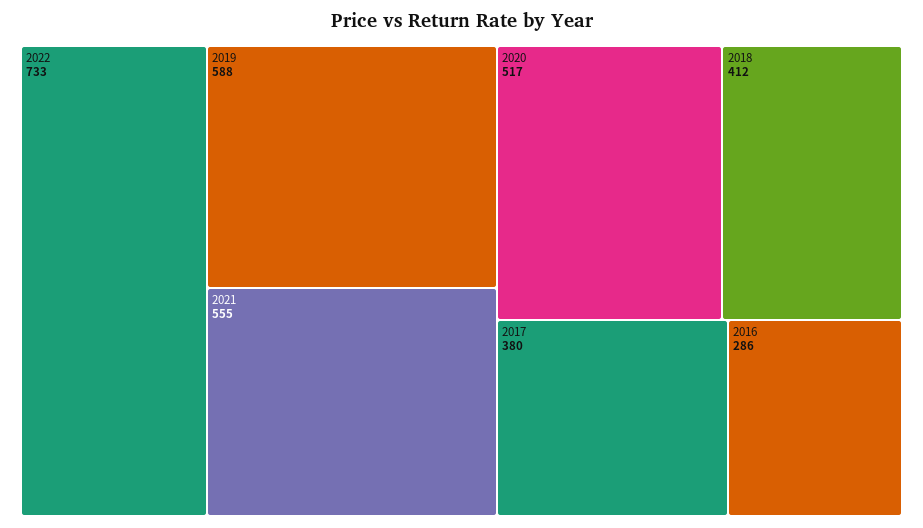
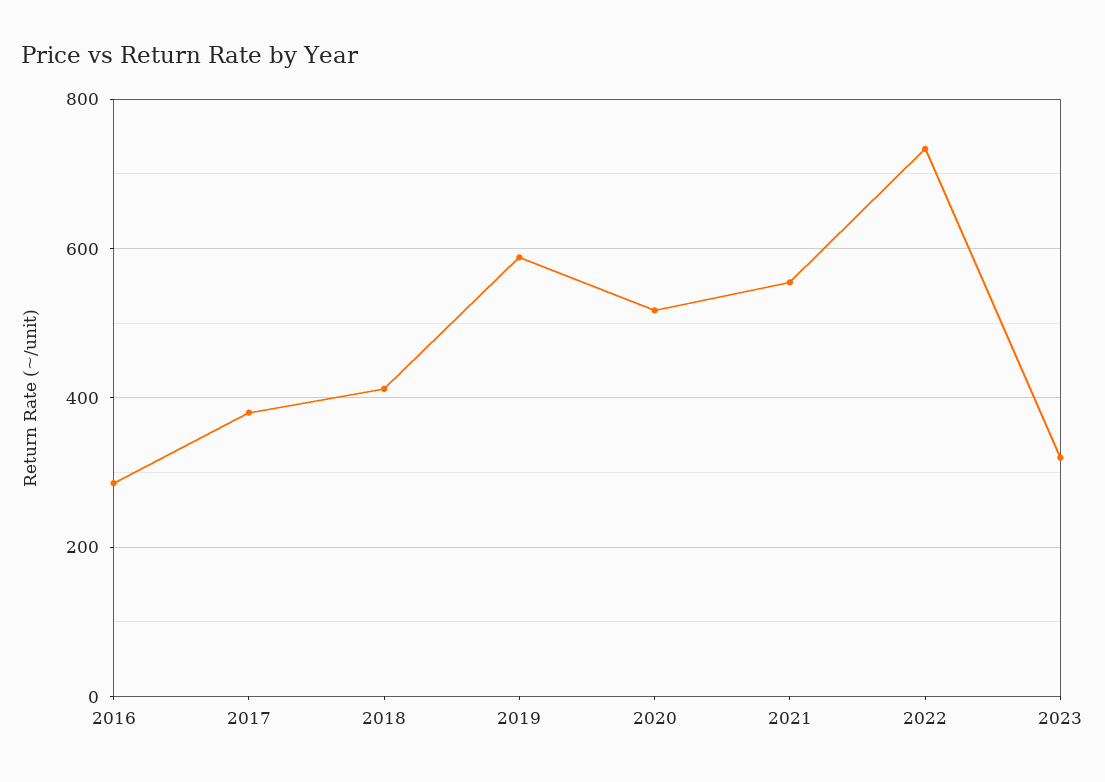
2023: none -> 320

